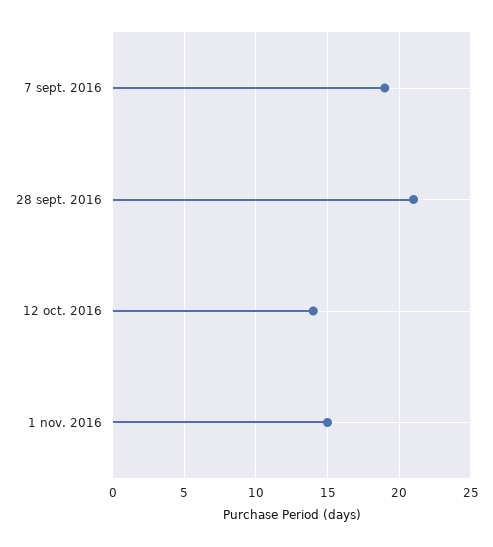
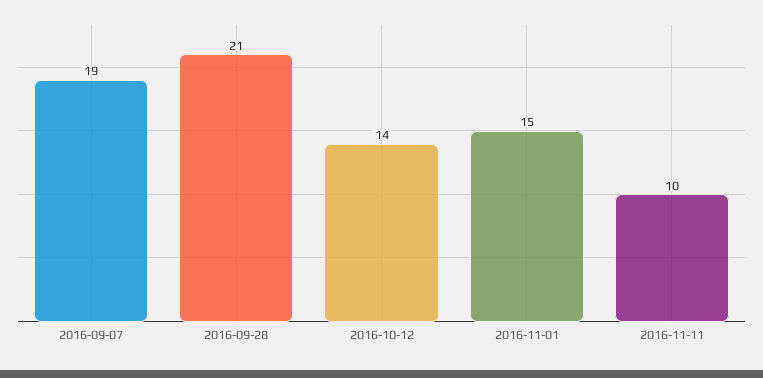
2016-11-11: none -> 10

